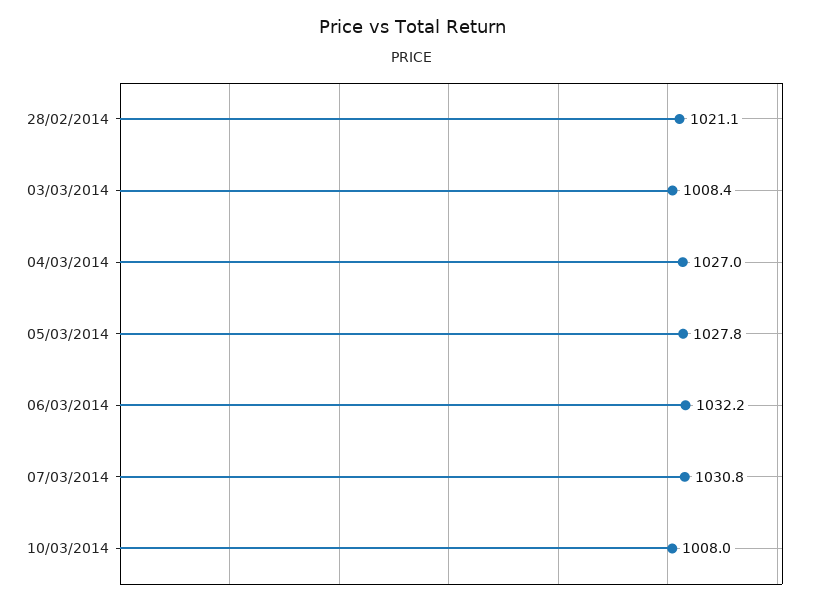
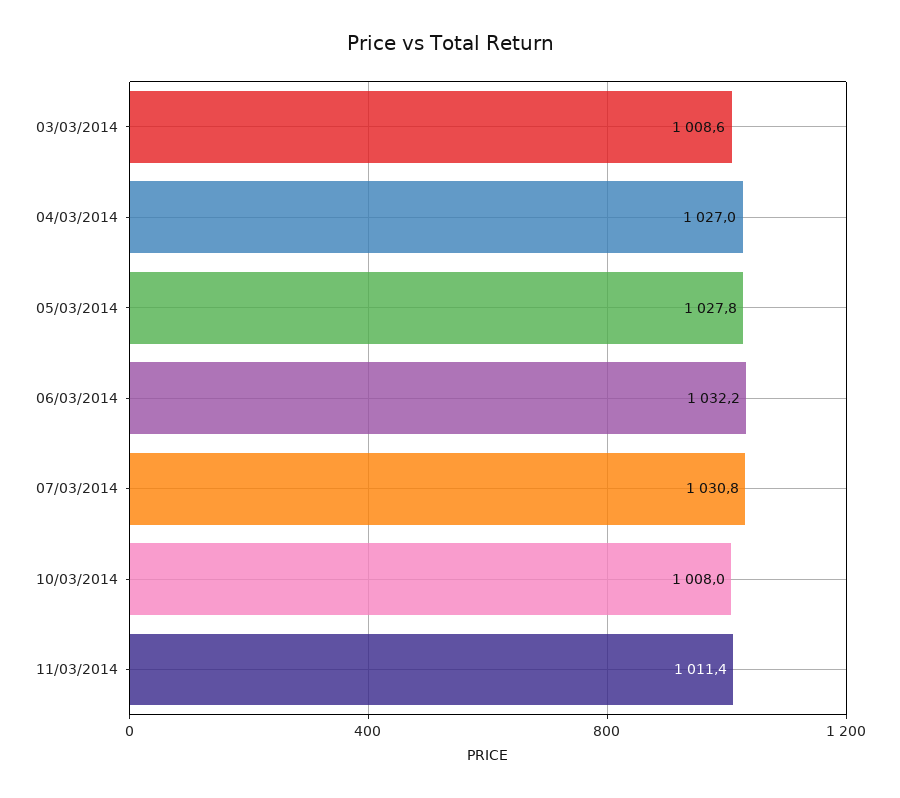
28/02/2014: 1021.1 -> none
03/03/2014: 1008.4 -> 1008.6
11/03/2014: none -> 1011.4

